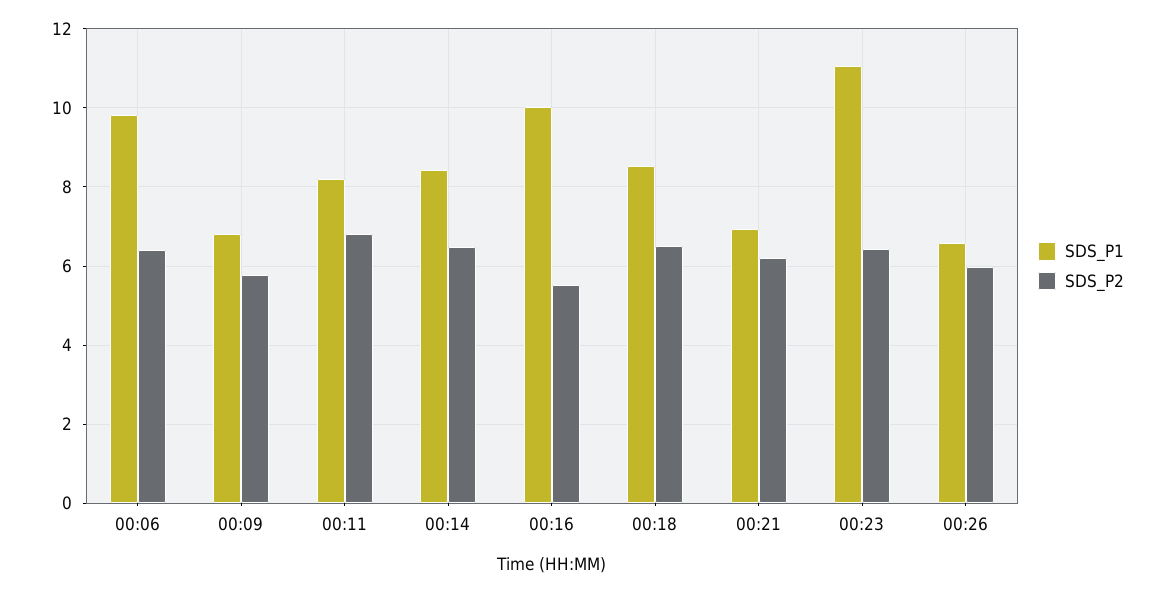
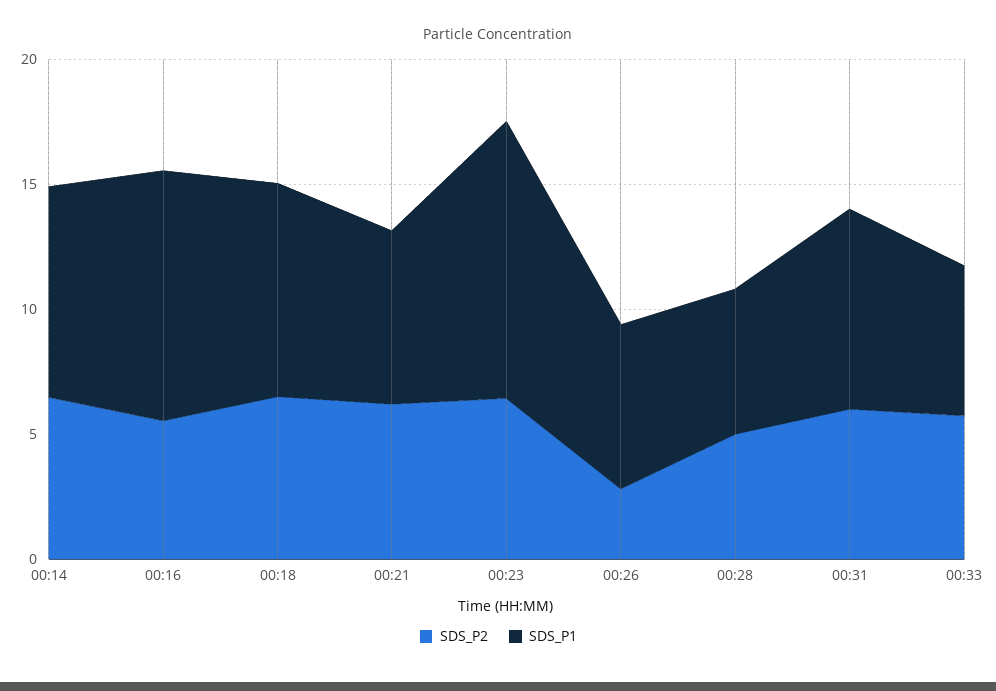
SDS_P1, 00:06: 9.8 -> none
SDS_P2, 00:06: 6.4 -> none
SDS_P1, 00:09: 6.8 -> none
SDS_P2, 00:09: 5.8 -> none
SDS_P1, 00:11: 8.2 -> none
SDS_P2, 00:11: 6.8 -> none
SDS_P2, 00:26: 6 -> 3
SDS_P2, 00:28: none -> 5
SDS_P1, 00:28: none -> 6
SDS_P2, 00:31: none -> 6
SDS_P1, 00:31: none -> 8
SDS_P2, 00:33: none -> 6
SDS_P1, 00:33: none -> 6

